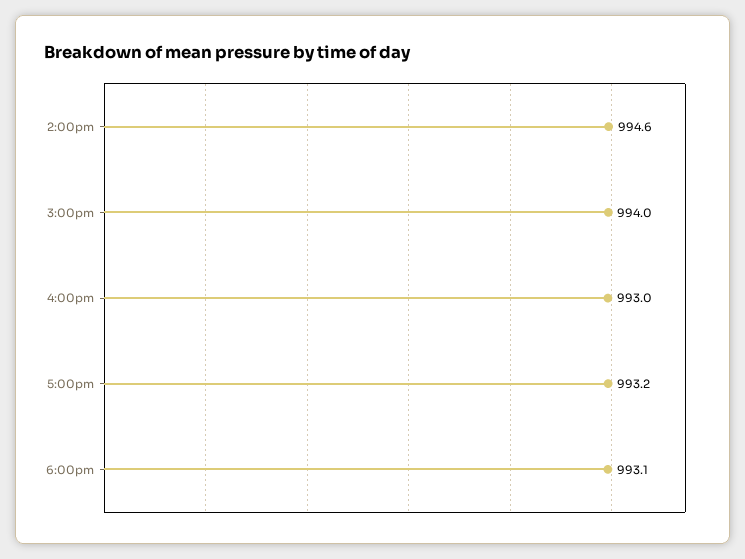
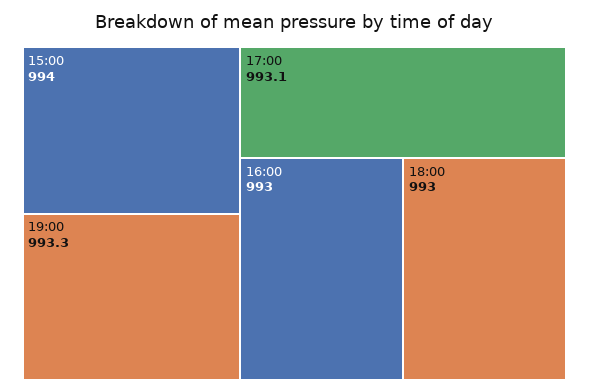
2:00pm: 994.6 -> none
5:00pm: 993.2 -> 993.1
6:00pm: 993.1 -> 993
19:00: none -> 993.3

